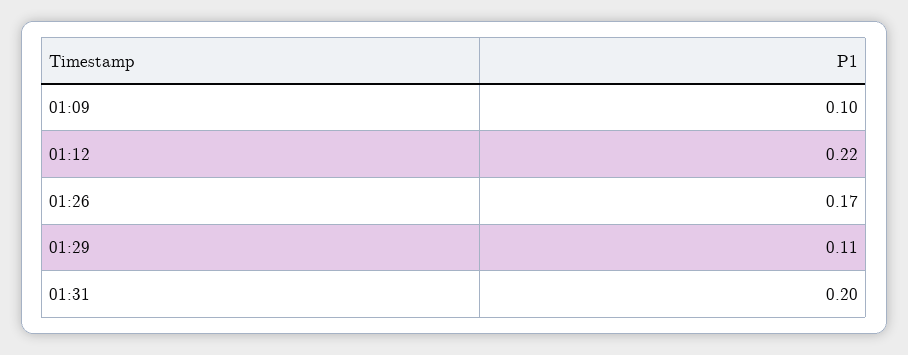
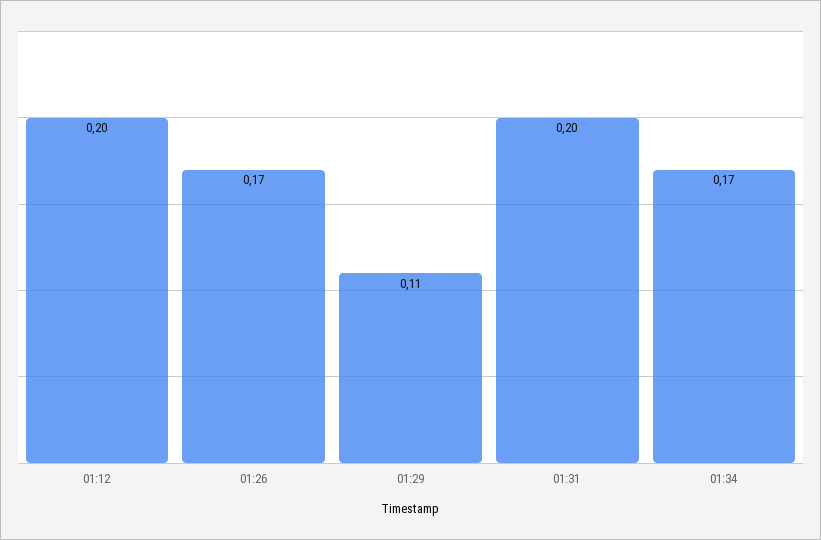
01:09: 0.1 -> none
01:12: 0.22 -> 0.2
01:34: none -> 0.17

